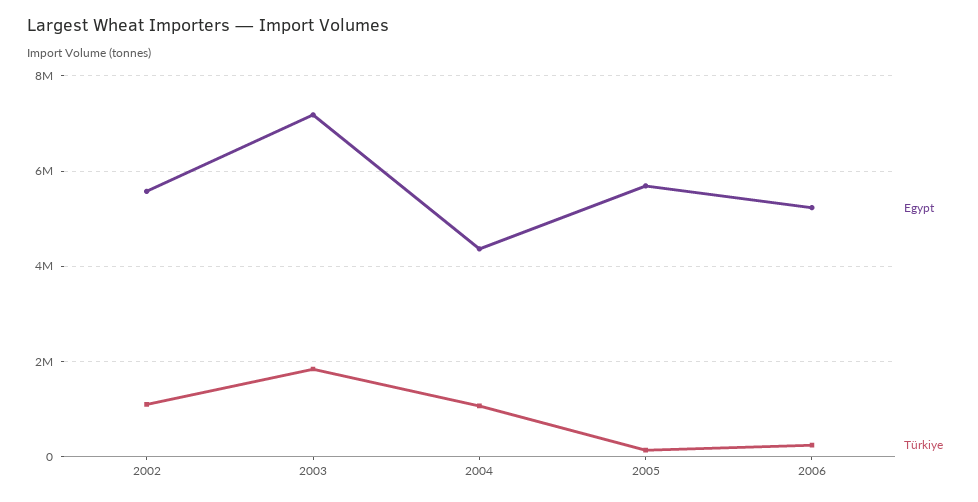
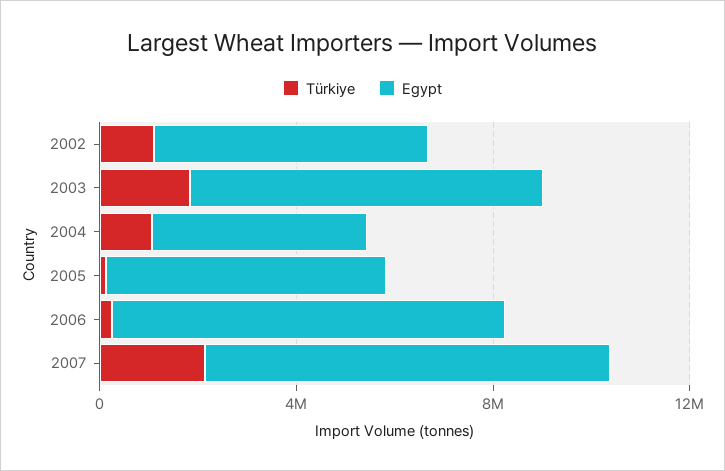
Egypt, 2006: 5200000 -> 8000000
Türkiye, 2007: none -> 2000000
Egypt, 2007: none -> 8000000

